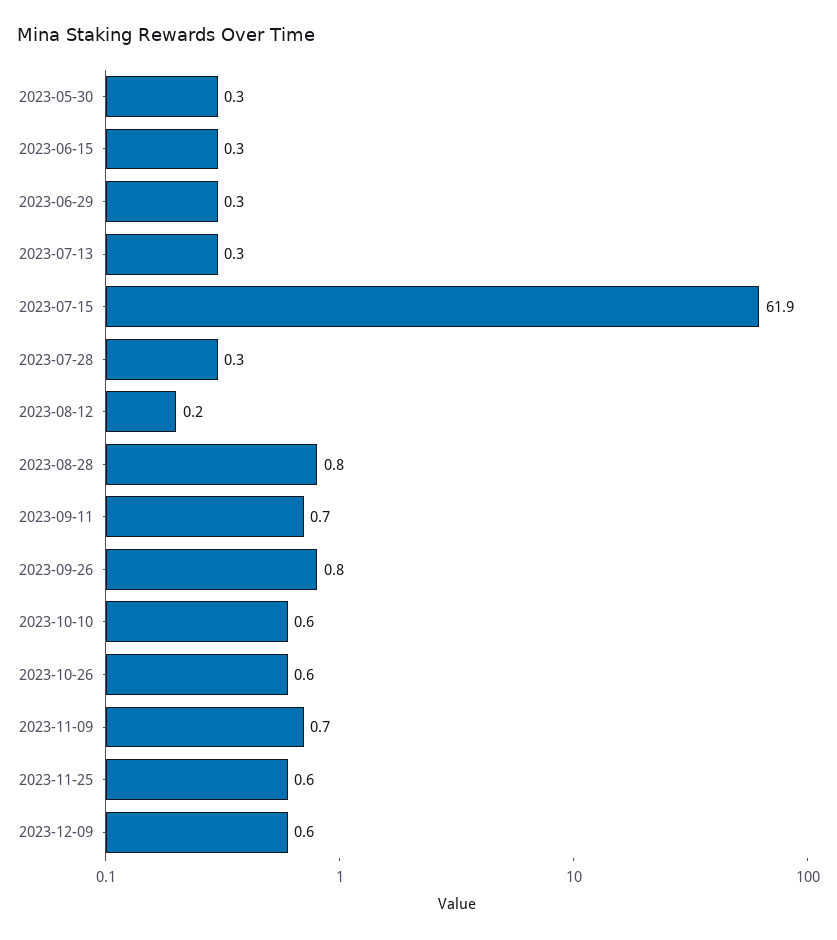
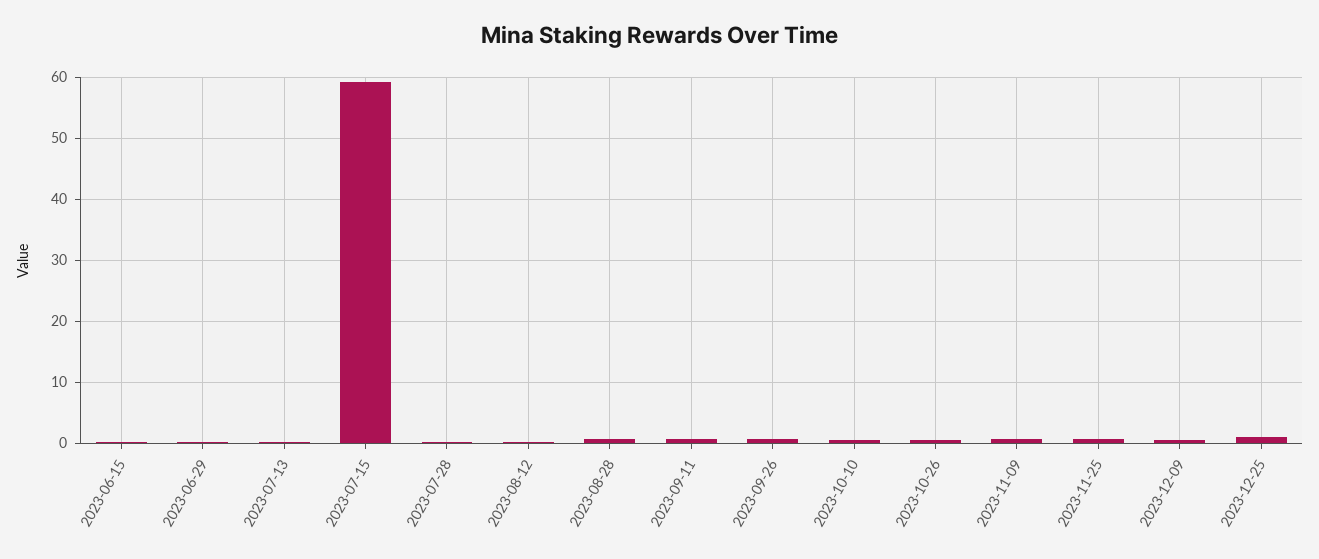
2023-05-30: 0.3 -> none
2023-07-15: 61.9 -> 59
2023-12-25: none -> 1

